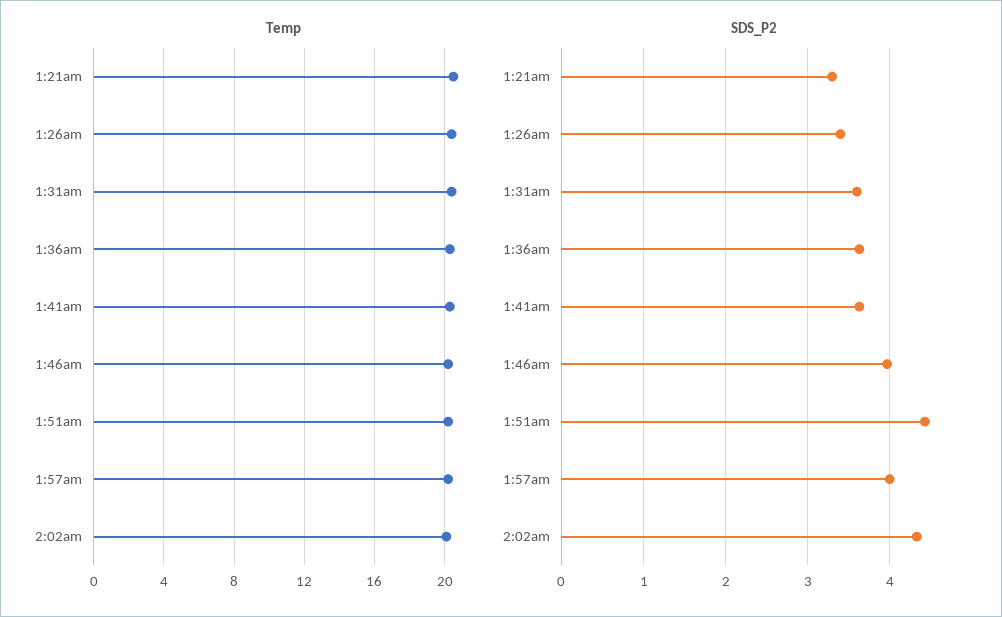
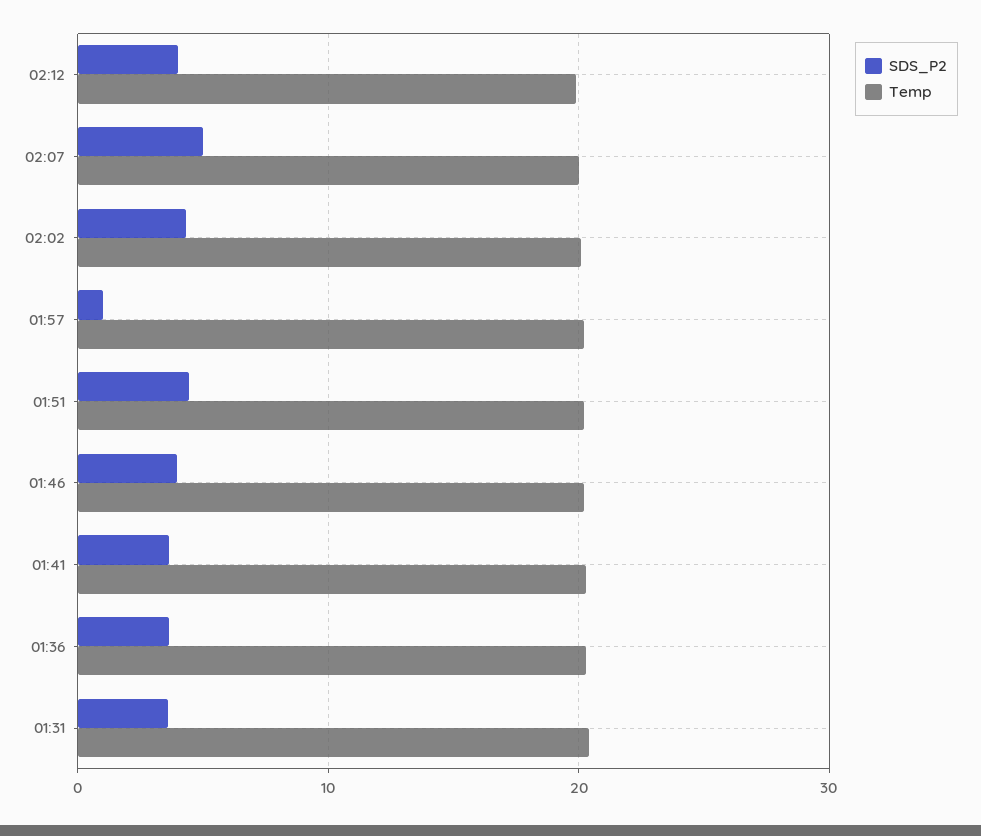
Temp, 1:21am: 20.5 -> none
Temp, 1:26am: 20.5 -> none
SDS_P2, 1:21am: 3.3 -> none
SDS_P2, 1:26am: 3.4 -> none
SDS_P2, 1:57am: 4 -> 1
SDS_P2, 02:12: none -> 4
Temp, 02:12: none -> 20
SDS_P2, 02:07: none -> 5
Temp, 02:07: none -> 20

